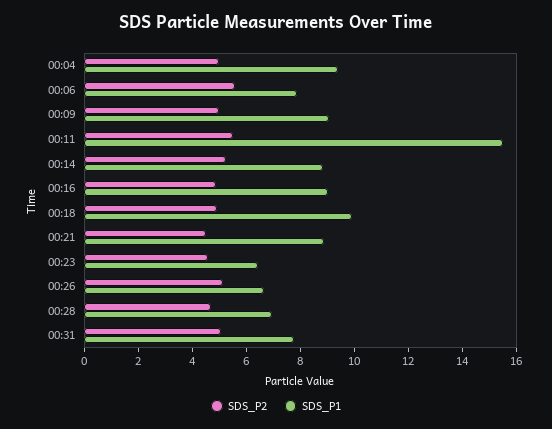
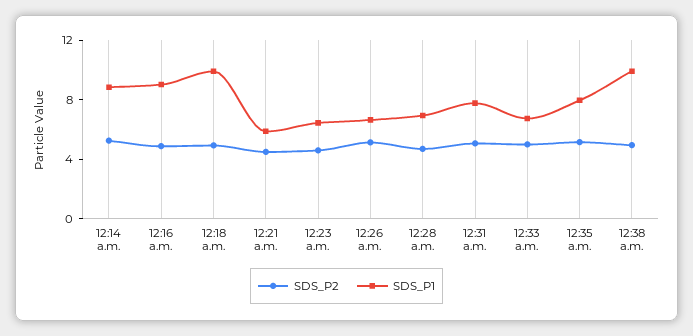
SDS_P2, 00:04: 5 -> none
SDS_P1, 00:04: 9.5 -> none
SDS_P2, 00:06: 5.5 -> none
SDS_P1, 00:06: 8 -> none
SDS_P2, 00:09: 5 -> none
SDS_P1, 00:09: 9 -> none
SDS_P2, 00:11: 5.5 -> none
SDS_P1, 00:11: 15.5 -> none
SDS_P1, 00:21: 9 -> 6
SDS_P2, 12:33 a.m.: none -> 5
SDS_P1, 12:33 a.m.: none -> 7
SDS_P2, 12:35 a.m.: none -> 5
SDS_P1, 12:35 a.m.: none -> 8
SDS_P2, 12:38 a.m.: none -> 5
SDS_P1, 12:38 a.m.: none -> 10

